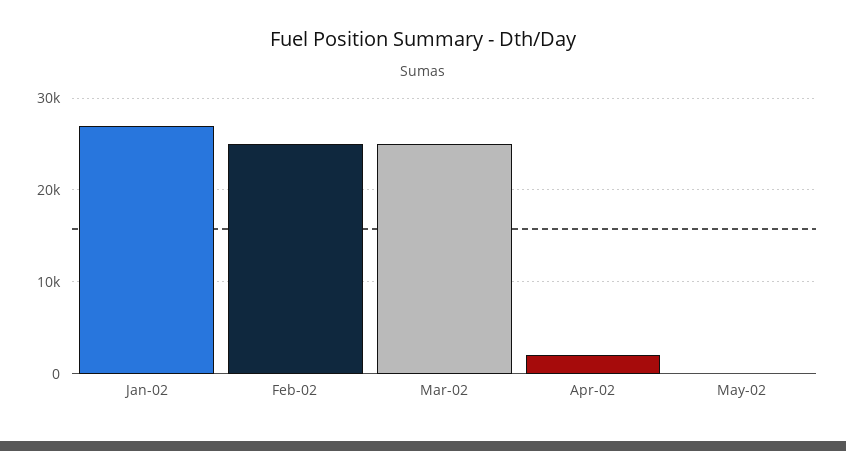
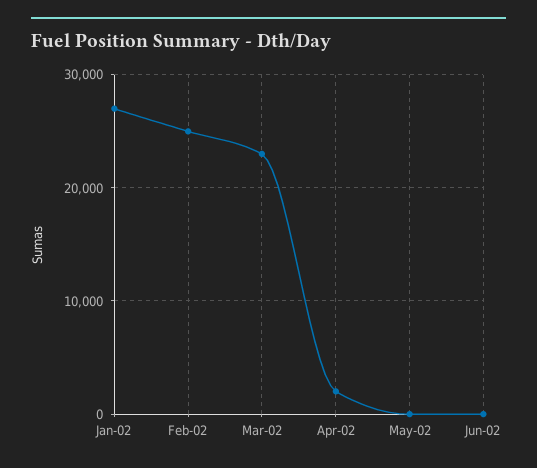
Mar-02: 25000 -> 23000
Jun-02: none -> 0

